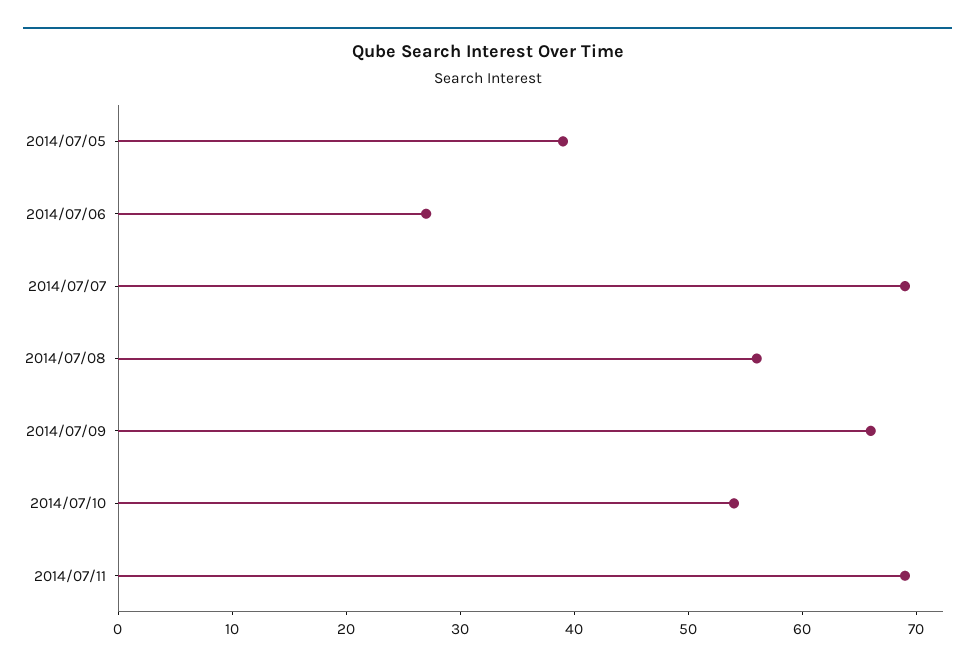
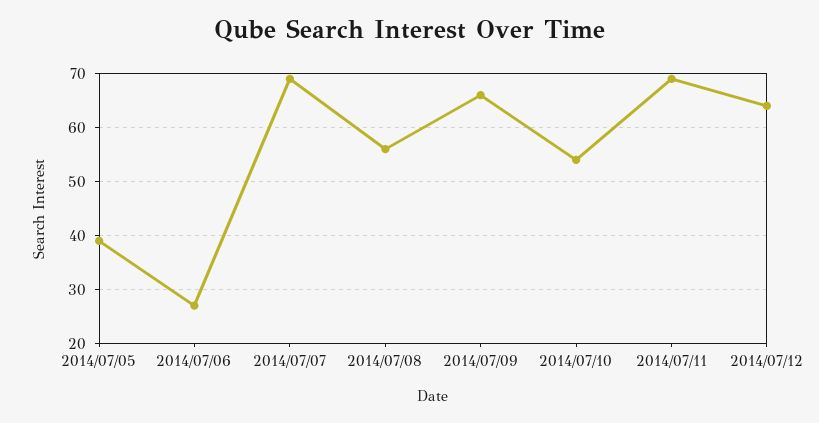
2014/07/12: none -> 65

